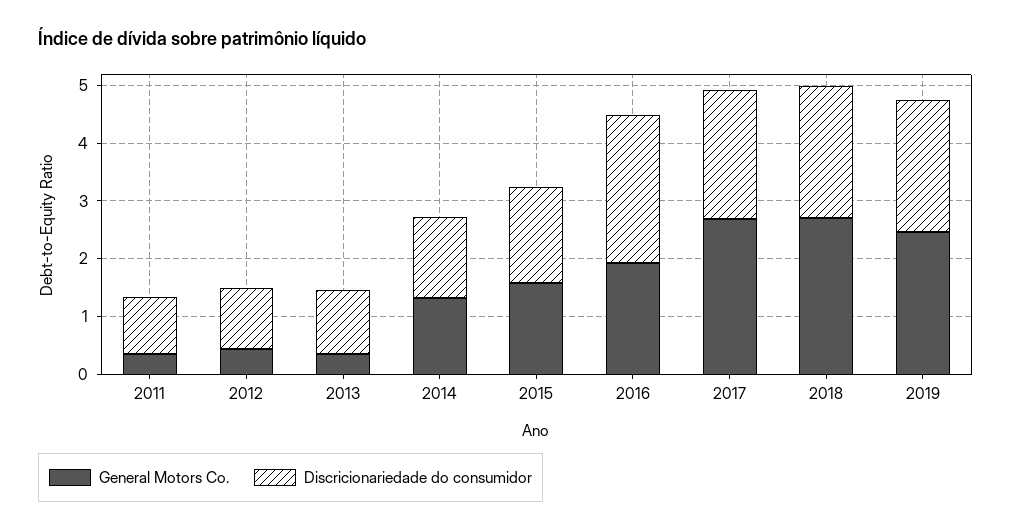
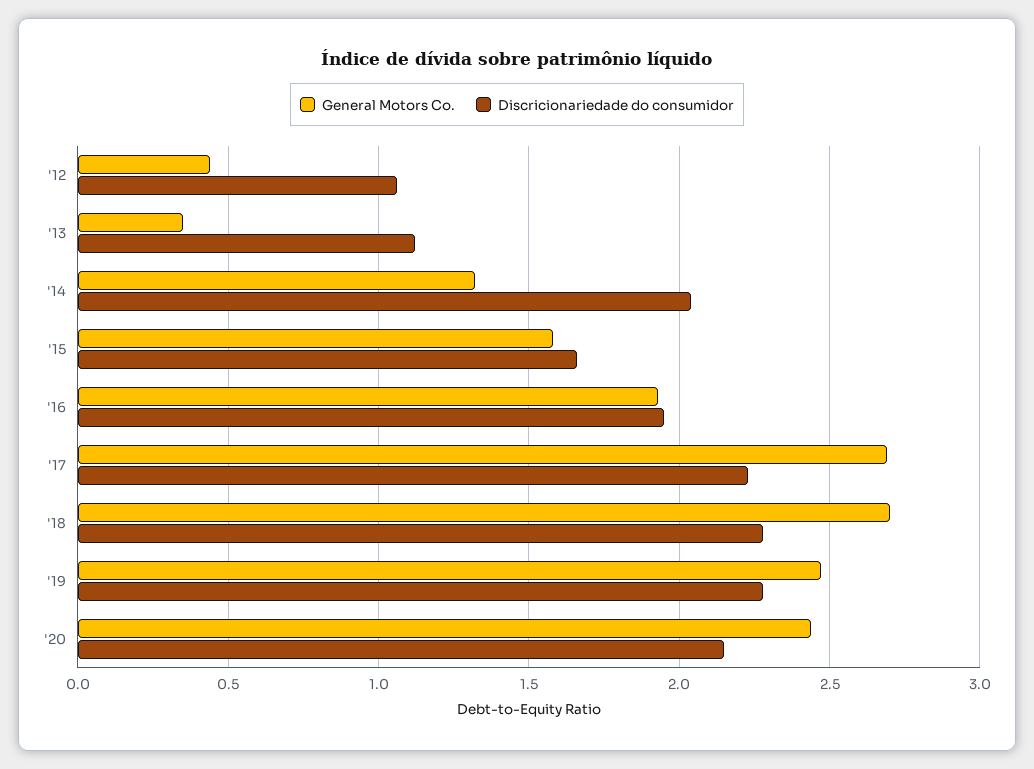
General Motors Co., 2011: 0.4 -> none
Discricionariedade do consumidor, 2011: 1 -> none
Discricionariedade do consumidor, 2014: 1.4 -> 2.05
Discricionariedade do consumidor, 2016: 2.6 -> 1.95
General Motors Co., '20: none -> 2.45
Discricionariedade do consumidor, '20: none -> 2.15

